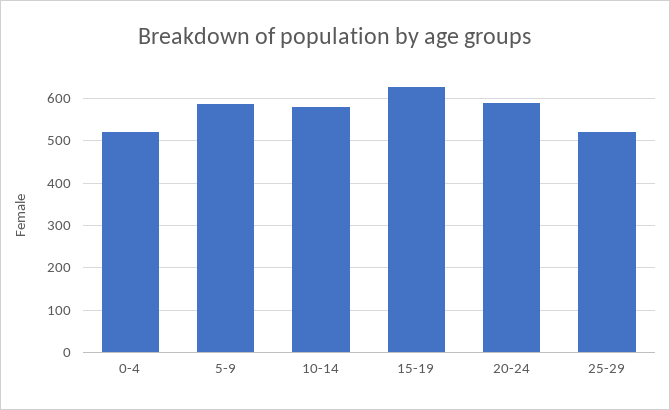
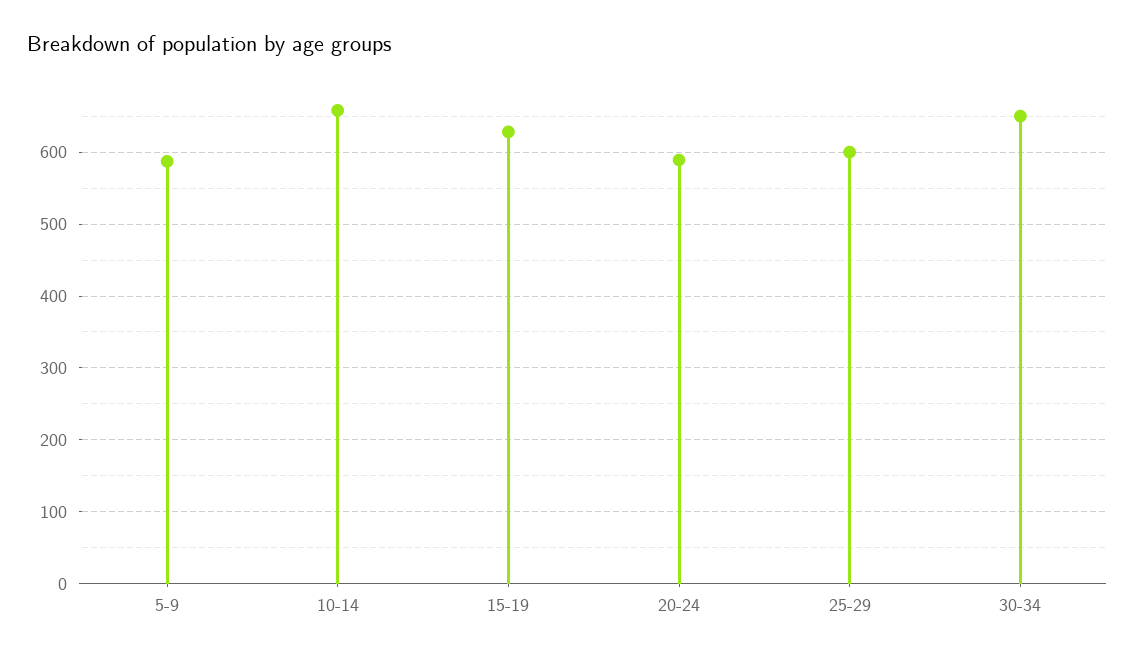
0-4: 520 -> none
10-14: 580 -> 660
25-29: 520 -> 600
30-34: none -> 650

